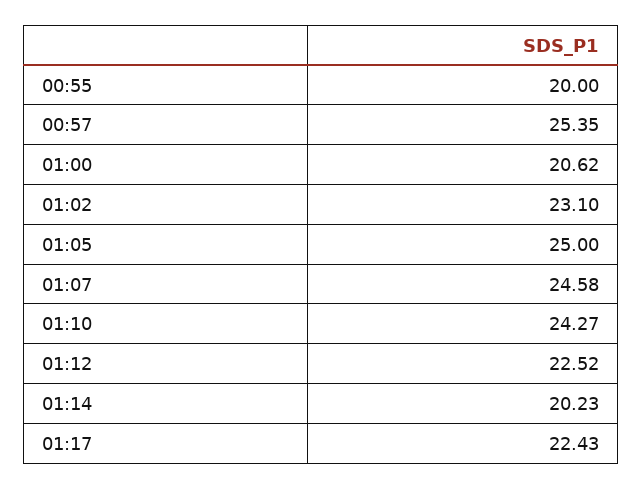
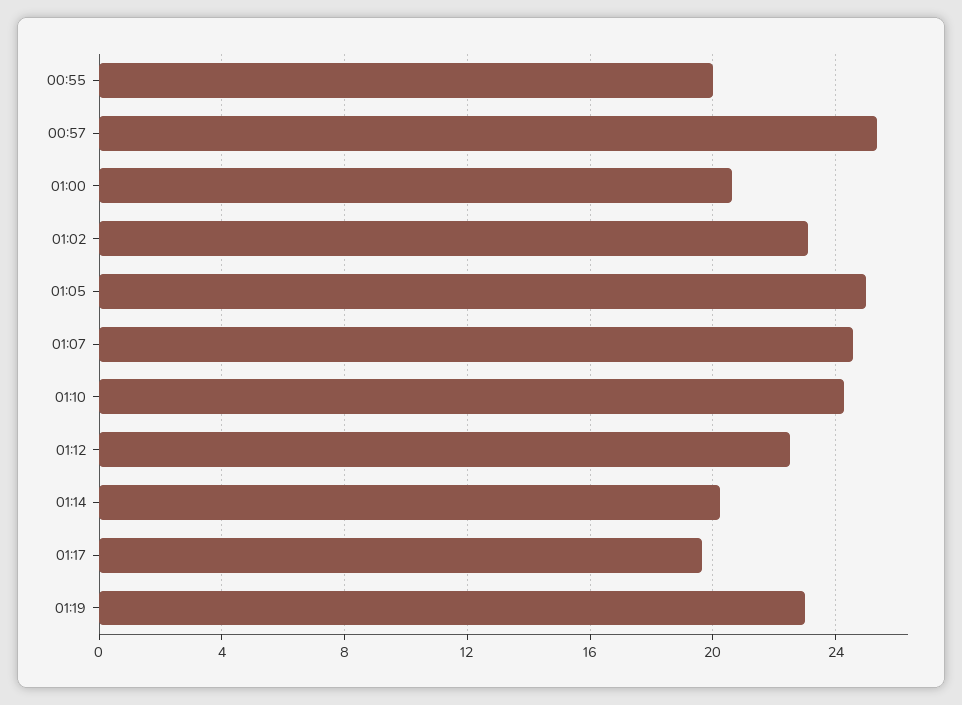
01:17: 22.43 -> 19.5
01:19: none -> 23

